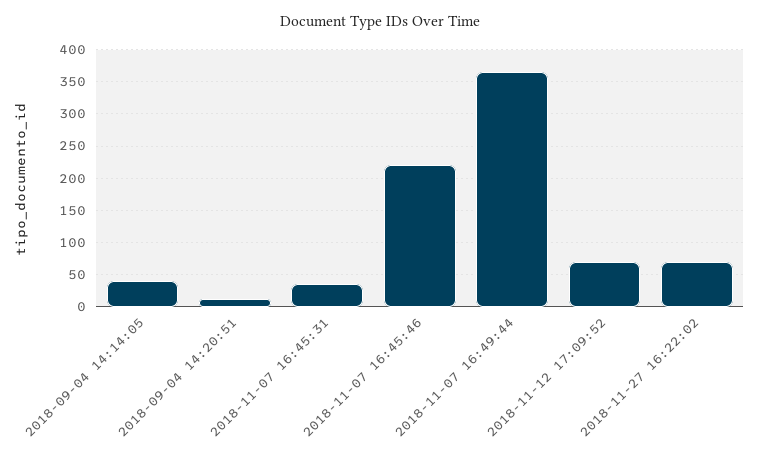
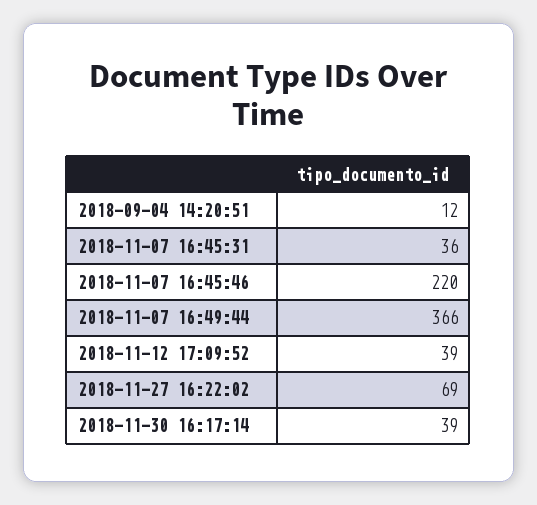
2018-09-04 14:14:05: 40 -> none
2018-11-12 17:09:52: 70 -> 39
2018-11-30 16:17:14: none -> 39

